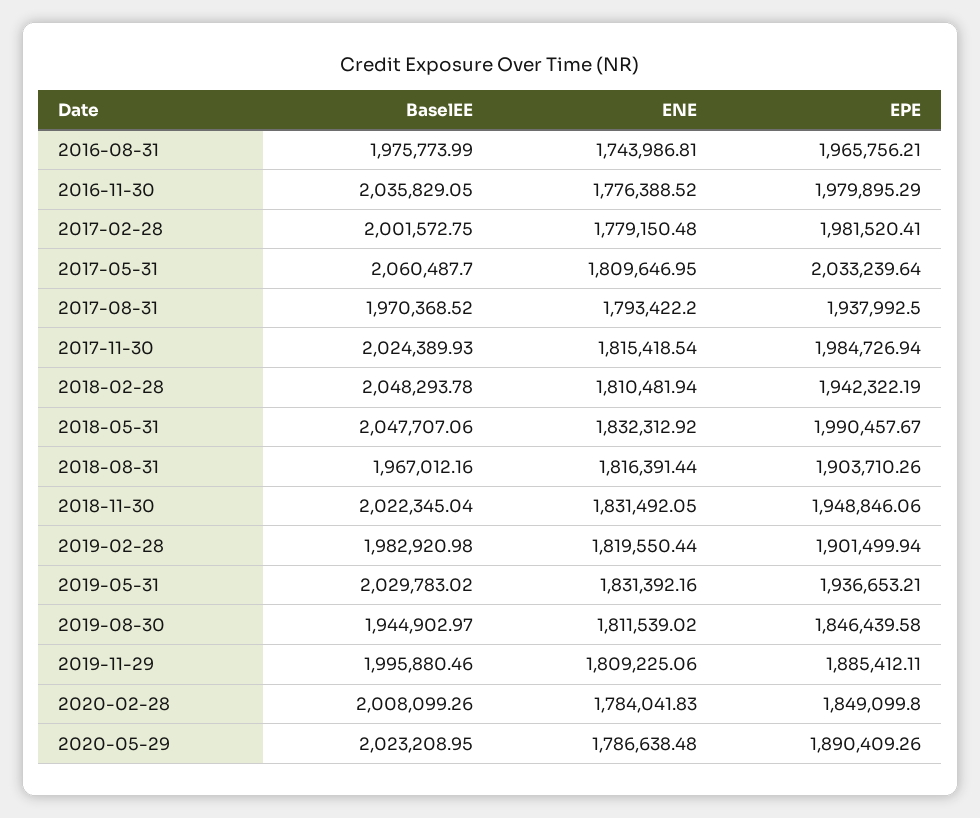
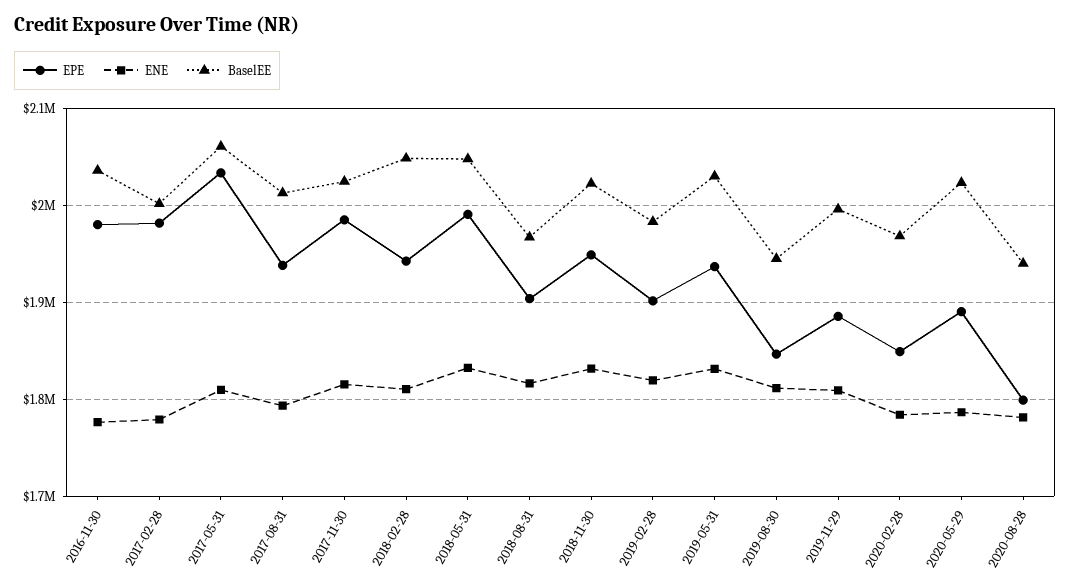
BaselEE, 2016-08-31: 1975773.99 -> none
ENE, 2016-08-31: 1743986.81 -> none
EPE, 2016-08-31: 1965756.21 -> none
BaselEE, 2017-08-31: 1970368.52 -> 2010000
BaselEE, 2020-02-28: 2008099.26 -> 1970000
EPE, 2020-08-28: none -> 1800000
ENE, 2020-08-28: none -> 1780000
BaselEE, 2020-08-28: none -> 1940000

